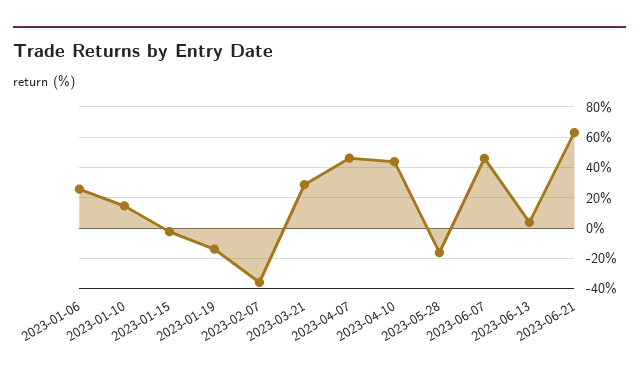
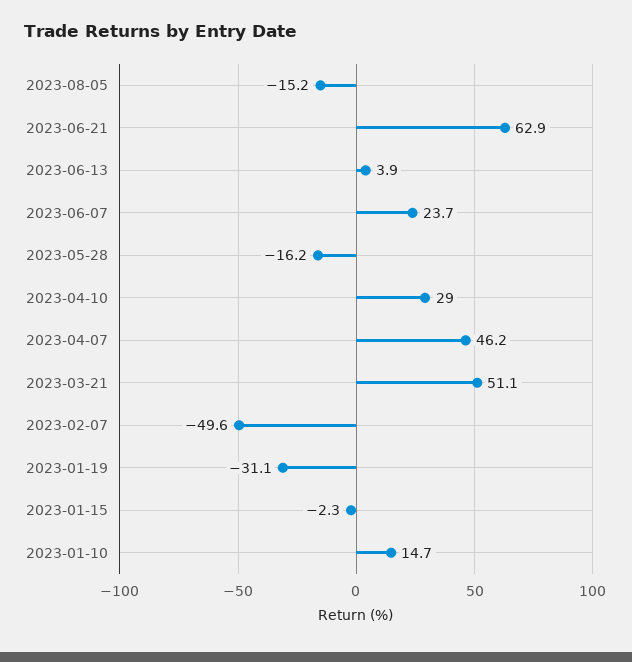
2023-01-06: 25 -> none
2023-01-19: -15 -> -31.1
2023-02-07: -35 -> -49.6
2023-03-21: 30 -> 51.1
2023-04-10: 45 -> 29
2023-06-07: 45 -> 23.7
2023-08-05: none -> -15.2

